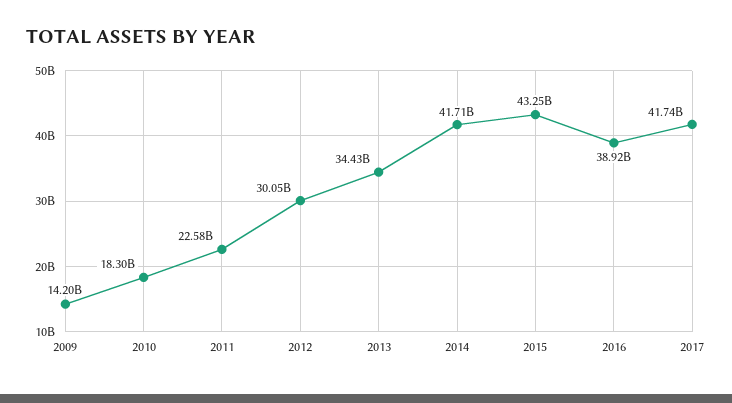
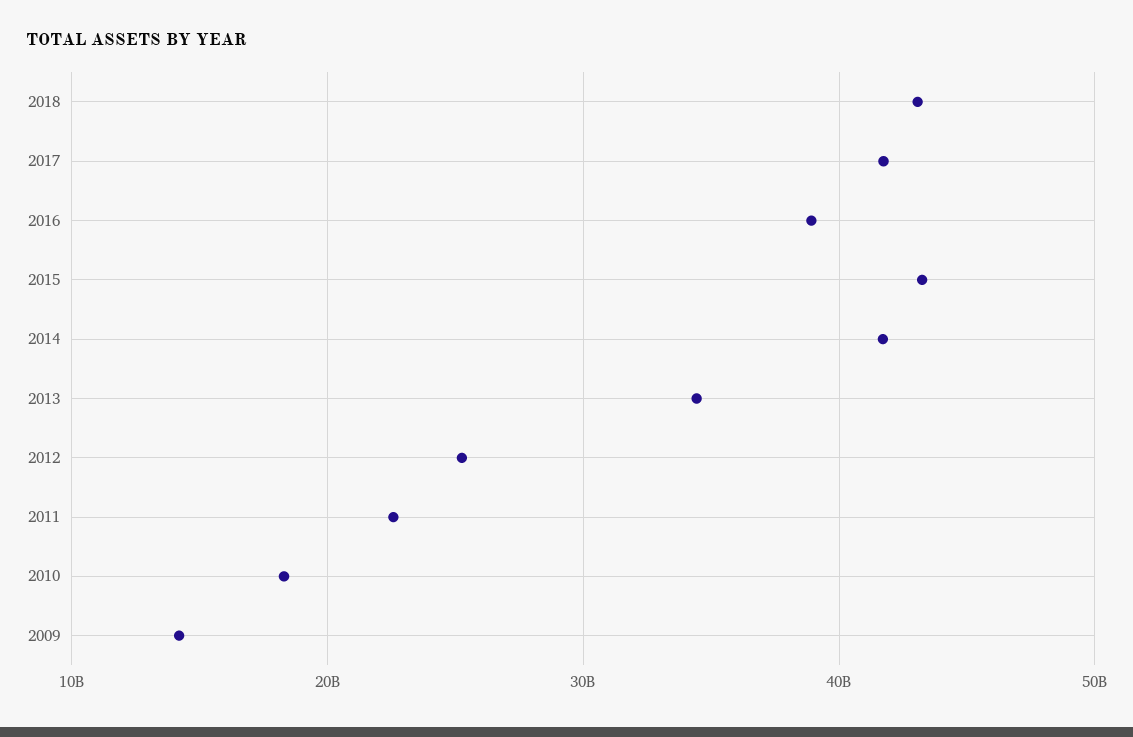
2012: 30050000000 -> 25000000000
2018: none -> 43000000000

